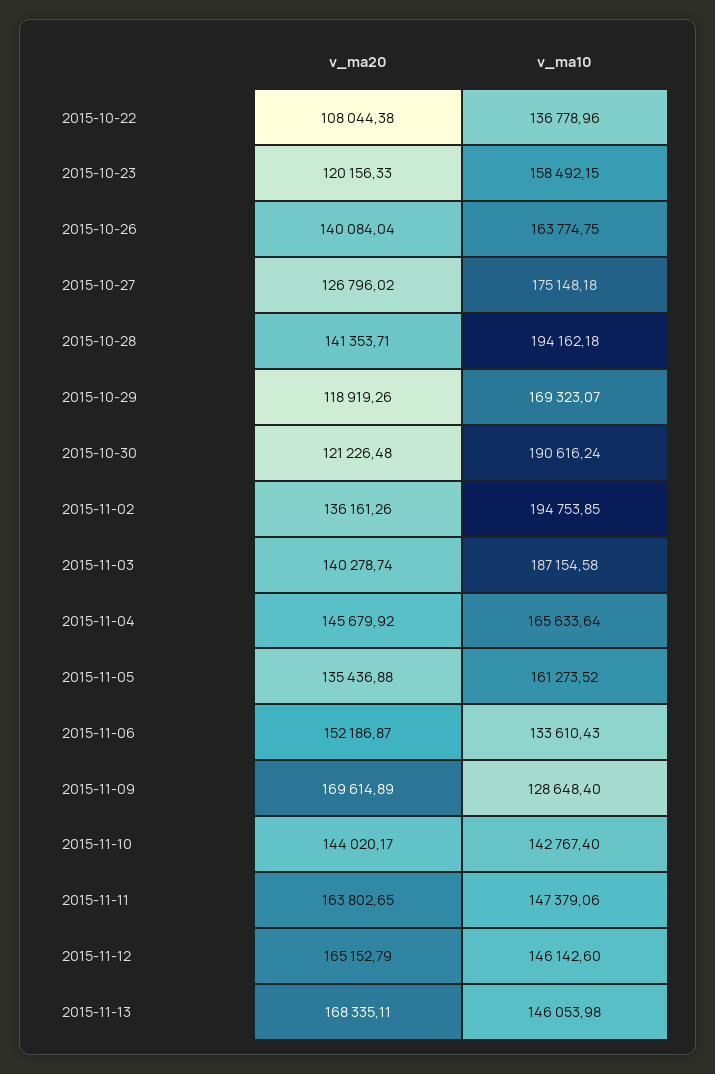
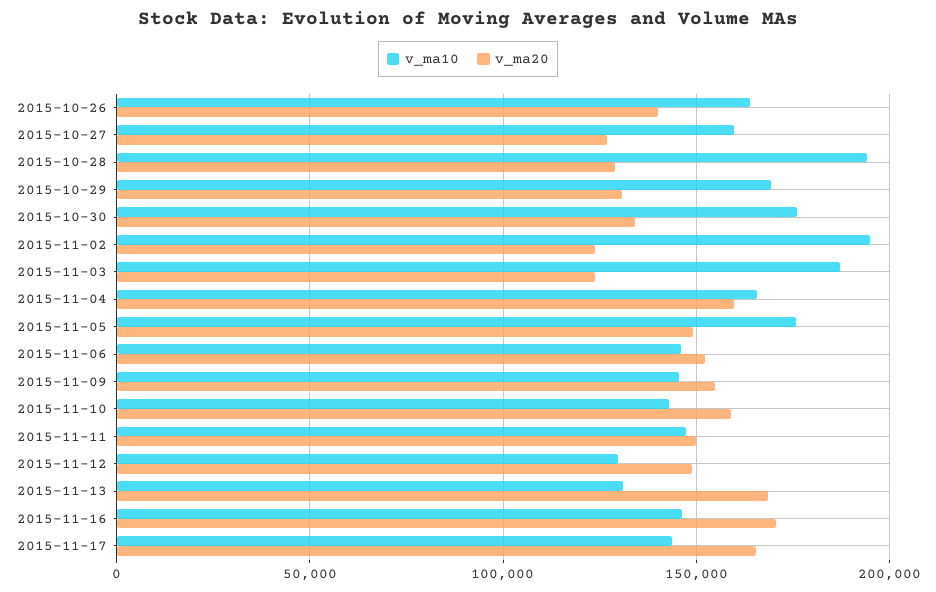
v_ma20, 2015-10-22: 108044.38 -> none
v_ma10, 2015-10-22: 136778.96 -> none
v_ma20, 2015-10-23: 120156.33 -> none
v_ma10, 2015-10-23: 158492.15 -> none
v_ma10, 2015-10-27: 175148.18 -> 160000
v_ma20, 2015-10-28: 141353.71 -> 130000
v_ma20, 2015-10-29: 118919.26 -> 130000
v_ma20, 2015-10-30: 121226.48 -> 135000
v_ma10, 2015-10-30: 190616.24 -> 175000
v_ma20, 2015-11-02: 136161.26 -> 125000
v_ma20, 2015-11-03: 140278.74 -> 125000
v_ma20, 2015-11-04: 145679.92 -> 160000
v_ma20, 2015-11-05: 135436.88 -> 150000
v_ma10, 2015-11-05: 161273.52 -> 175000
v_ma10, 2015-11-06: 133610.43 -> 145000
v_ma20, 2015-11-09: 169614.89 -> 155000
v_ma10, 2015-11-09: 128648.4 -> 145000
v_ma20, 2015-11-10: 144020.17 -> 160000
v_ma20, 2015-11-11: 163802.65 -> 150000
v_ma20, 2015-11-12: 165152.79 -> 150000
v_ma10, 2015-11-12: 146142.6 -> 130000
v_ma10, 2015-11-13: 146053.98 -> 130000
v_ma10, 2015-11-16: none -> 145000
v_ma20, 2015-11-16: none -> 170000
v_ma10, 2015-11-17: none -> 145000
v_ma20, 2015-11-17: none -> 165000

